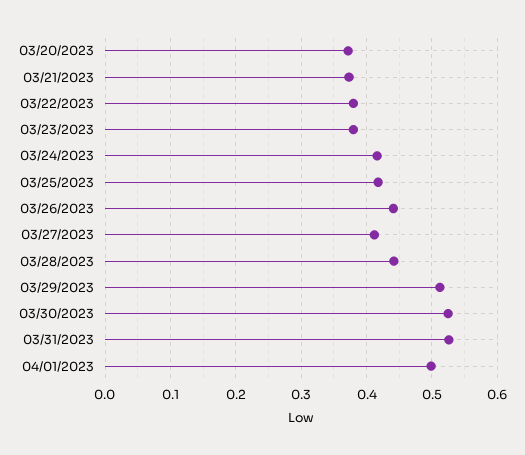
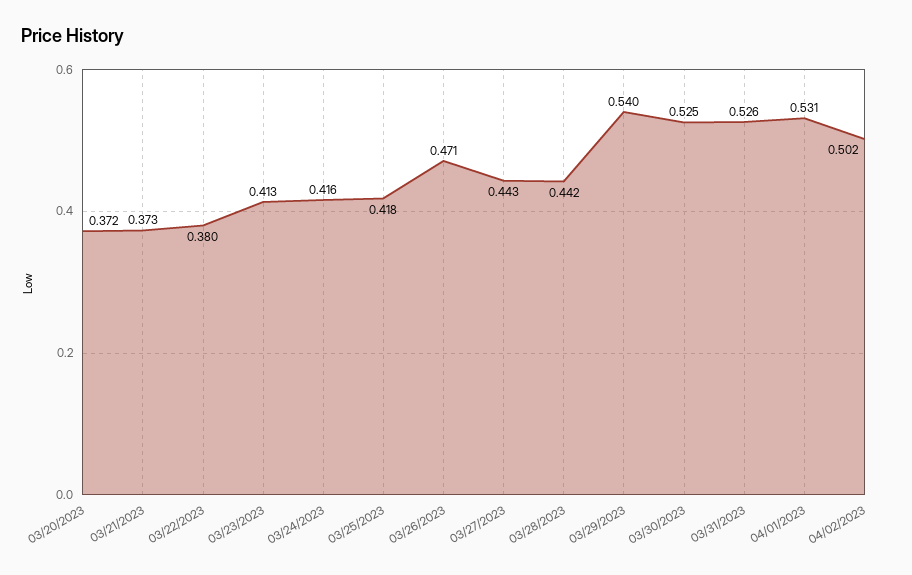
03/23/2023: 0.38 -> 0.413
03/26/2023: 0.44 -> 0.471
03/27/2023: 0.41 -> 0.443
03/29/2023: 0.51 -> 0.54
04/01/2023: 0.5 -> 0.531
04/02/2023: none -> 0.502

